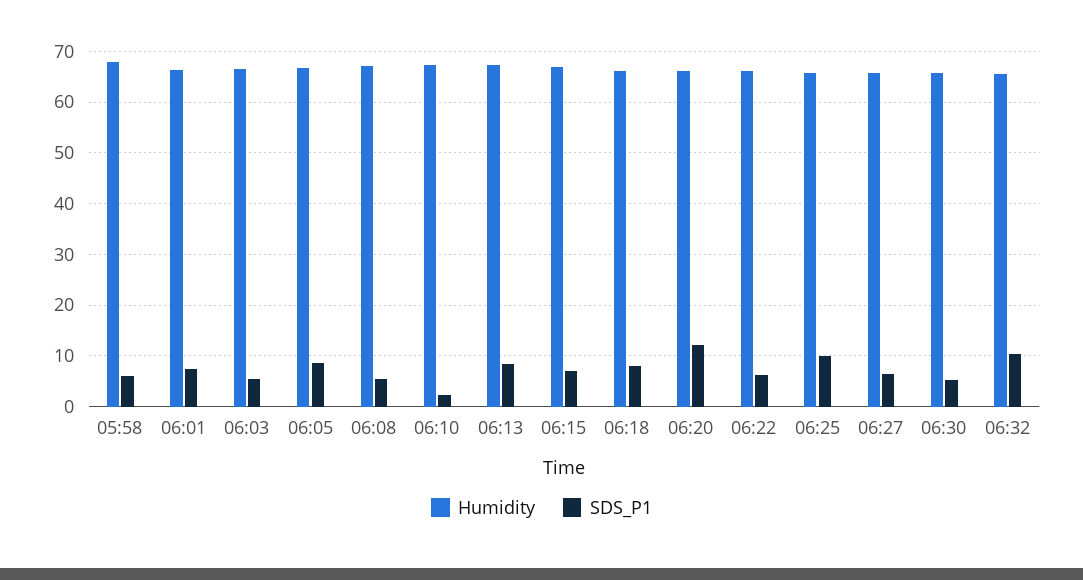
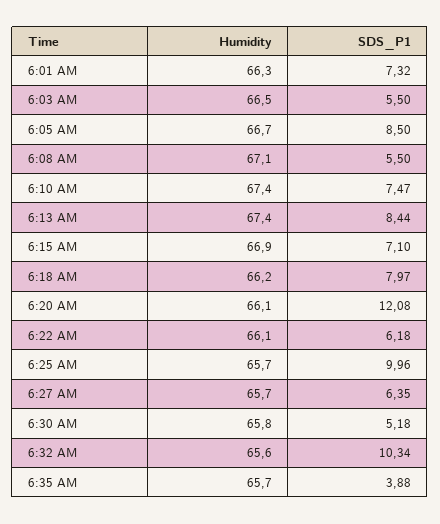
Humidity, 05:58: 68 -> none
SDS_P1, 05:58: 6 -> none
SDS_P1, 06:10: 2 -> 7.47
Humidity, 6:35 AM: none -> 65.7
SDS_P1, 6:35 AM: none -> 3.88

